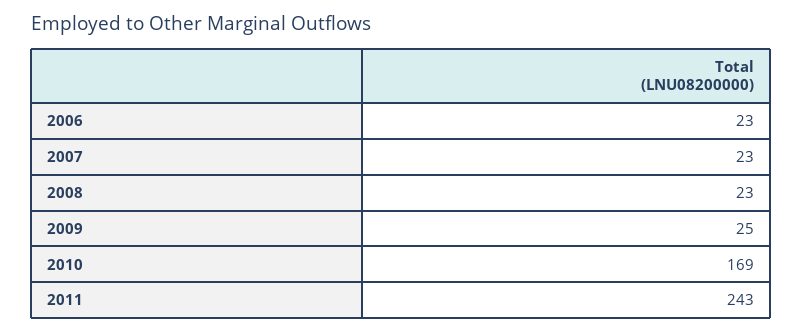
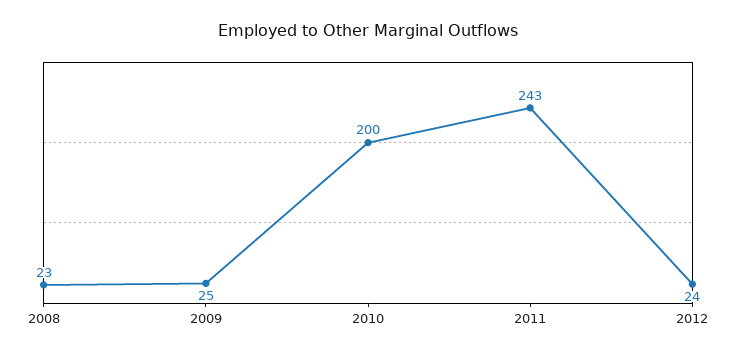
2006: 23 -> none
2007: 23 -> none
2010: 169 -> 200
2012: none -> 24

